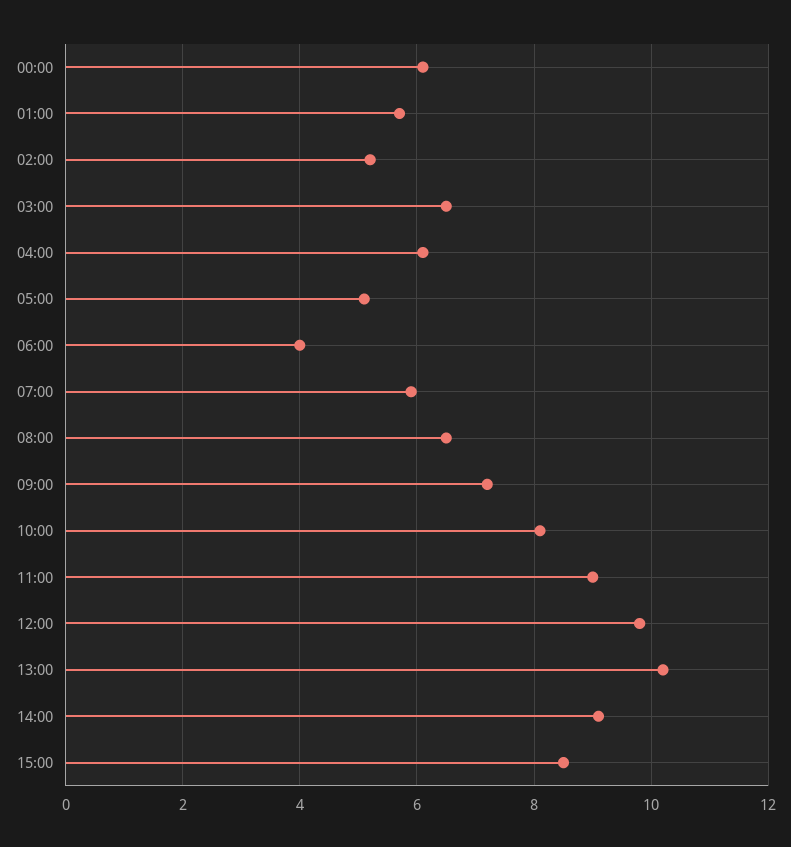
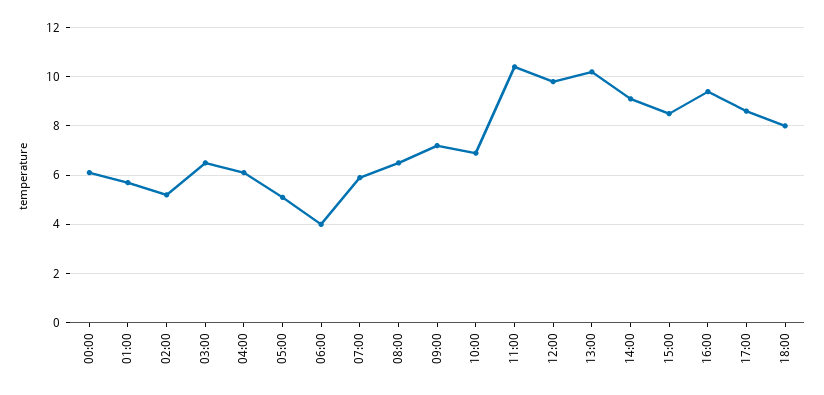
10:00: 8 -> 7
11:00: 9 -> 10.5
16:00: none -> 9.5
17:00: none -> 8.5
18:00: none -> 8

